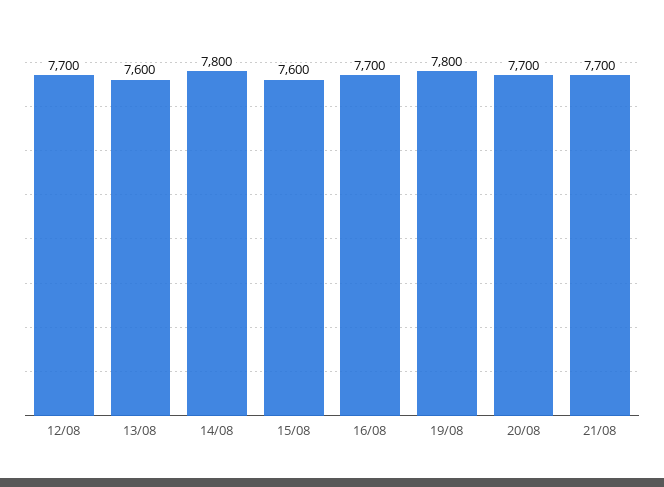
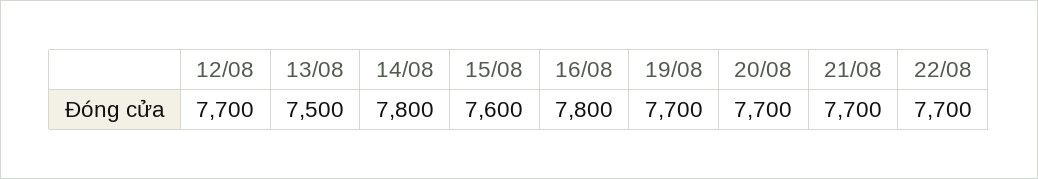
13/08: 7600 -> 7500
16/08: 7700 -> 7800
19/08: 7800 -> 7700
22/08: none -> 7700

